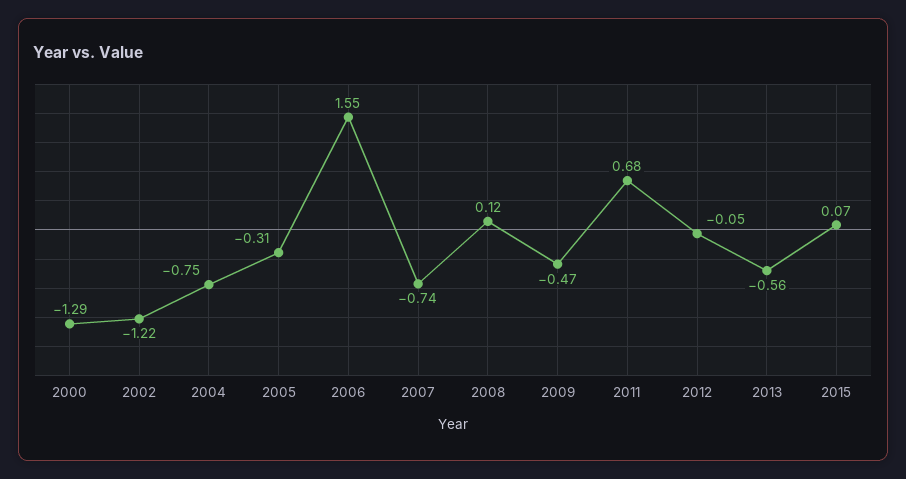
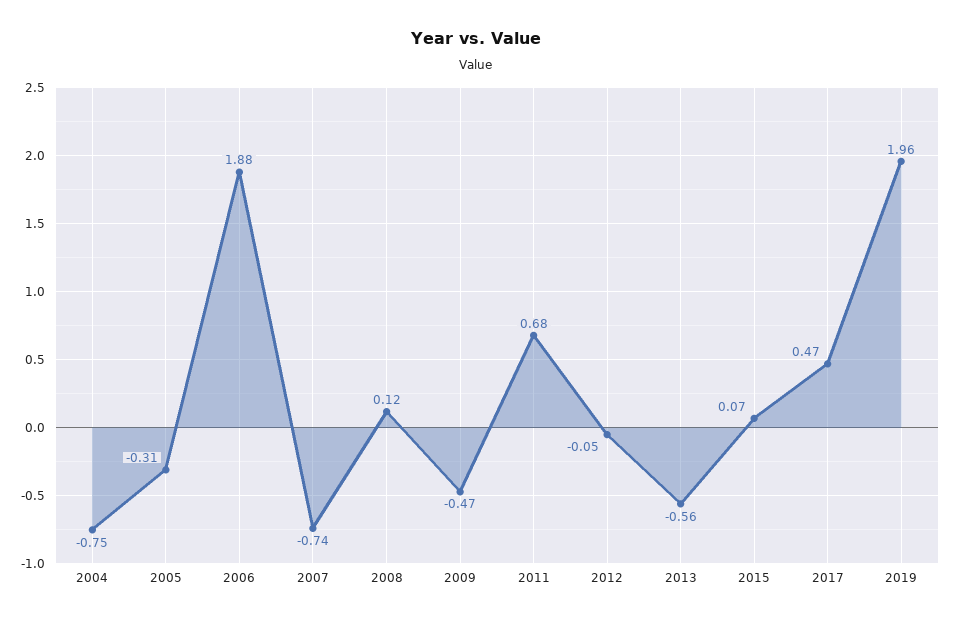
2000: -1.29 -> none
2002: -1.22 -> none
2006: 1.55 -> 1.88
2017: none -> 0.47
2019: none -> 1.96

